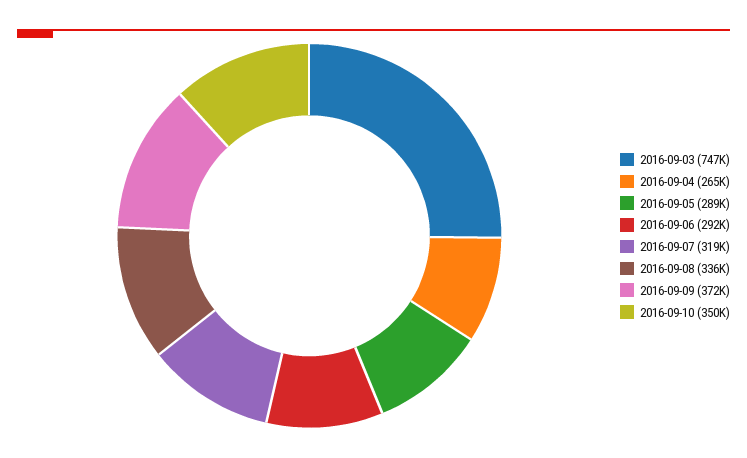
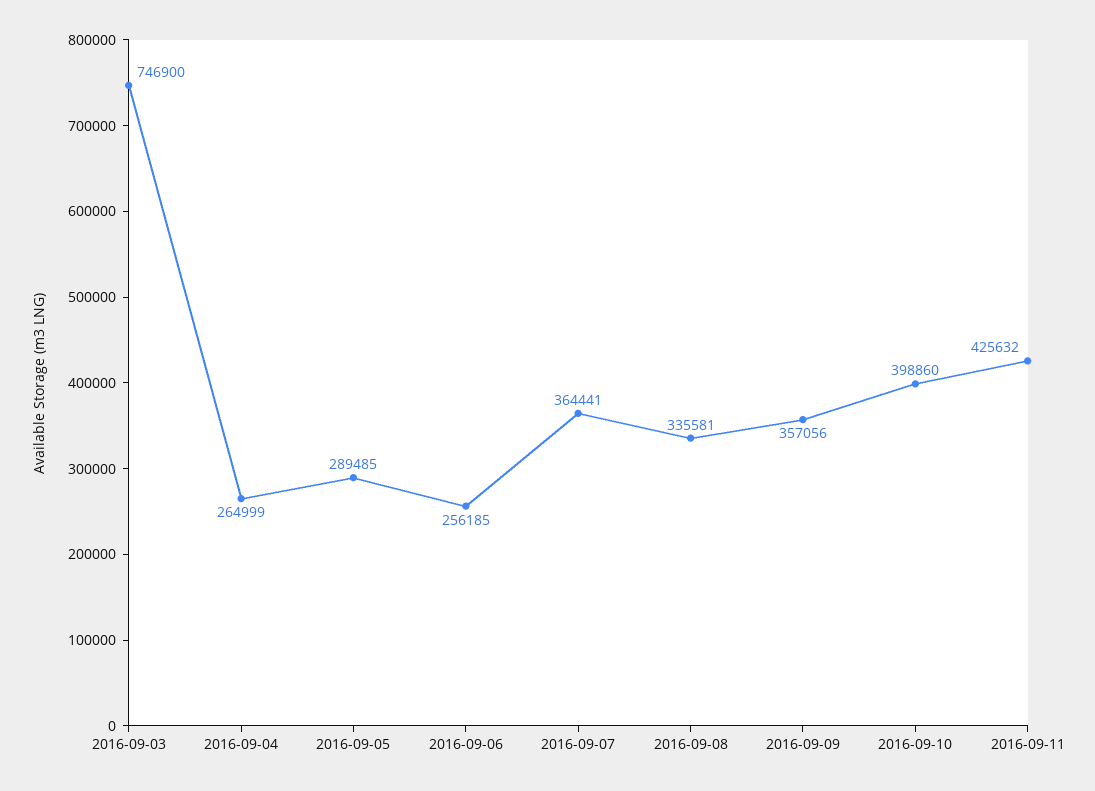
2016-09-06: 292000 -> 256185
2016-09-07: 319000 -> 364441
2016-09-09: 372000 -> 357056
2016-09-10: 350000 -> 398860
2016-09-11: none -> 425632

